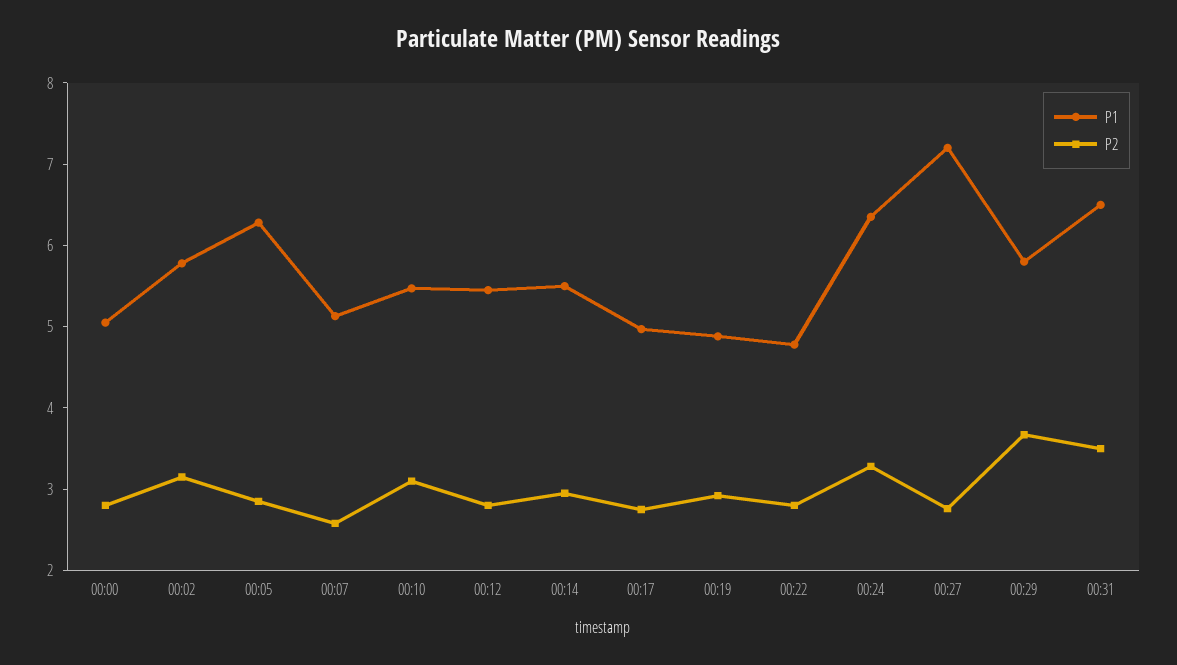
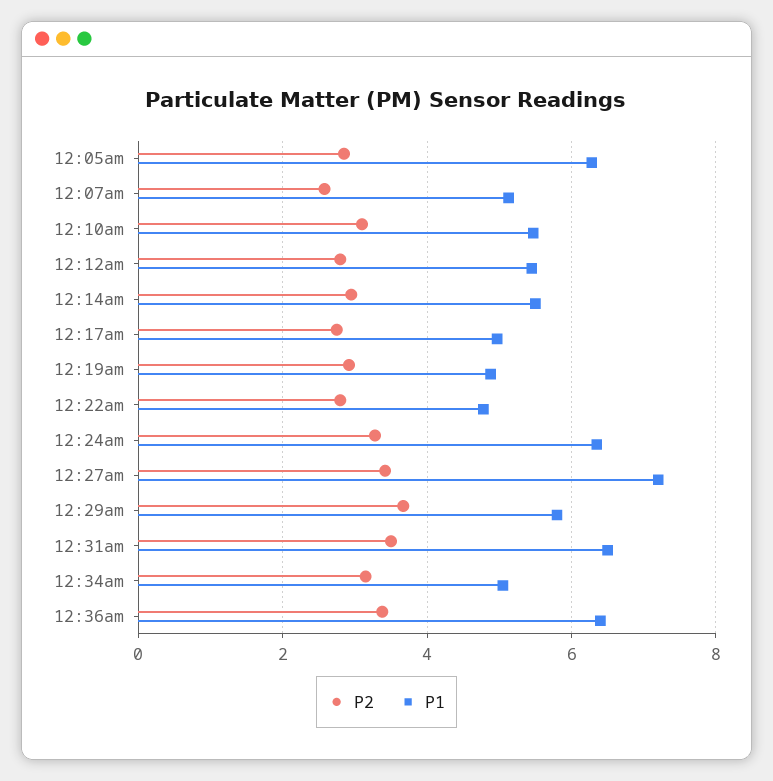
P1, 00:00: 5 -> none
P2, 00:00: 2.8 -> none
P1, 00:02: 5.8 -> none
P2, 00:02: 3.2 -> none
P2, 00:27: 2.8 -> 3.4
P2, 12:34am: none -> 3.2
P1, 12:34am: none -> 5
P2, 12:36am: none -> 3.4
P1, 12:36am: none -> 6.4

